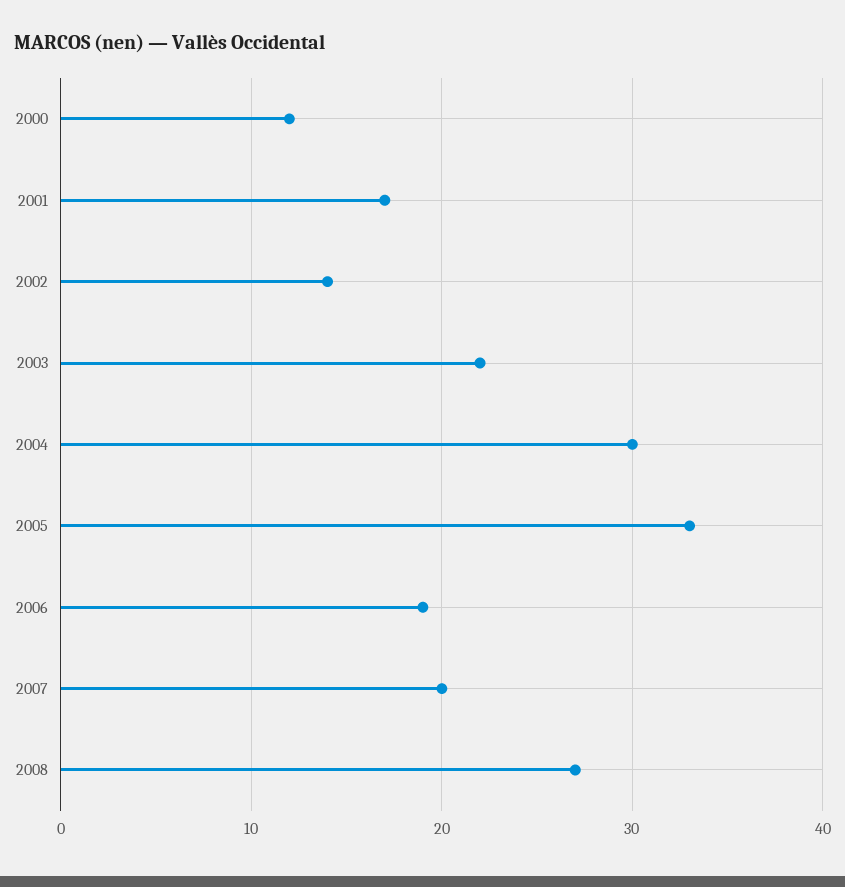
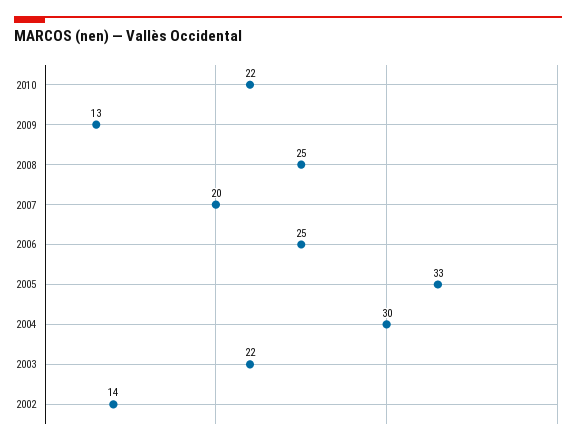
2000: 12 -> none
2001: 17 -> none
2006: 19 -> 25
2008: 27 -> 25
2010: none -> 22
2009: none -> 13

